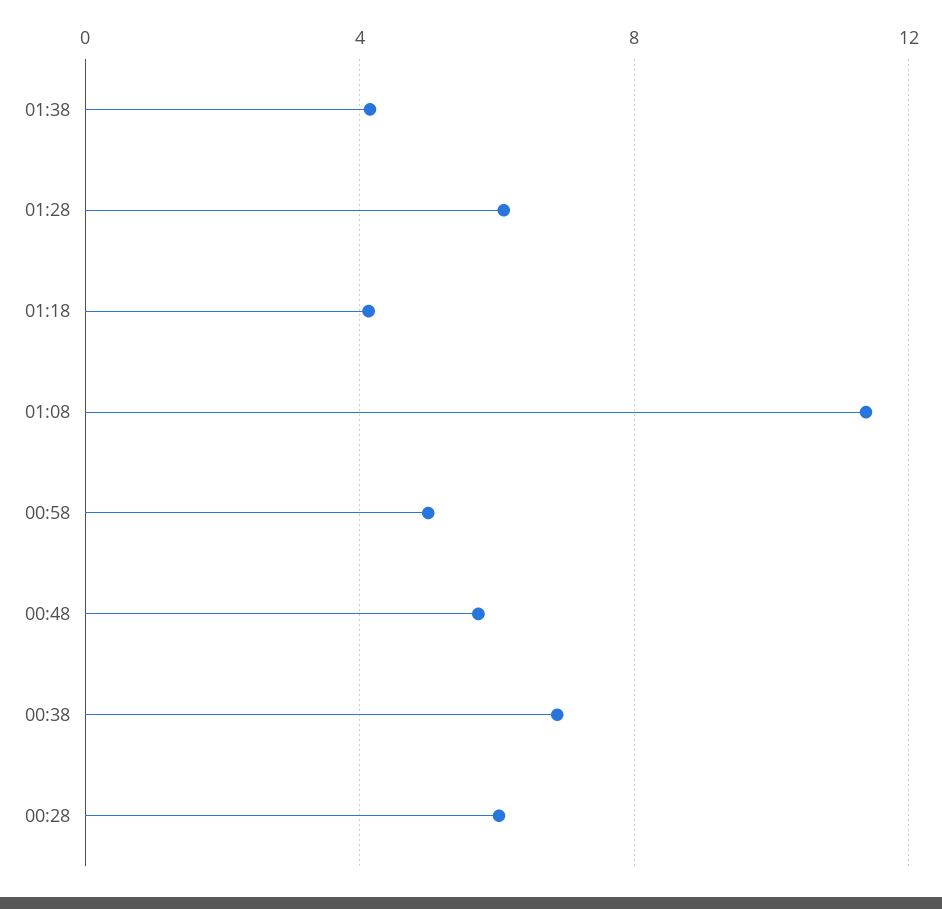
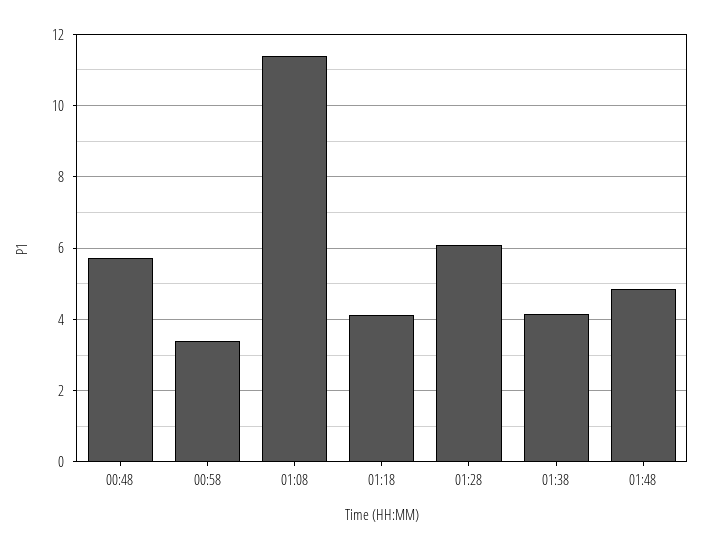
00:58: 5 -> 3.4
00:38: 7 -> none
00:28: 6 -> none
01:48: none -> 4.8

